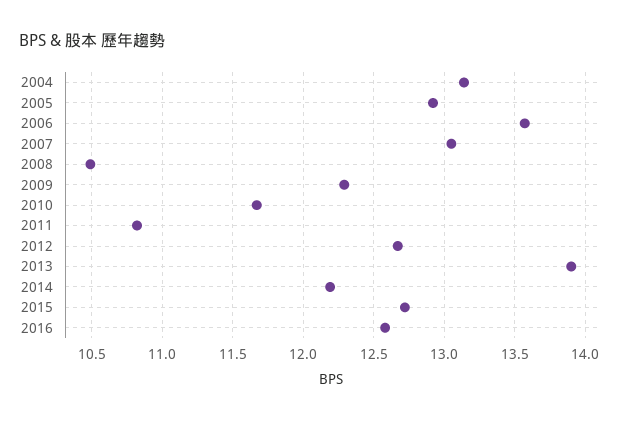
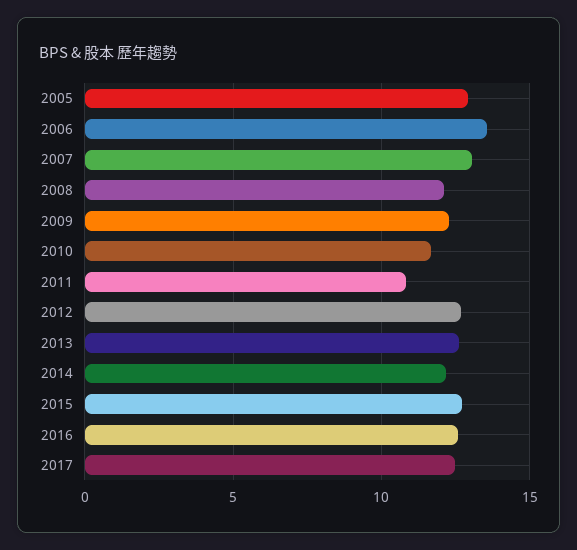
2004: 13.15 -> none
2008: 10.5 -> 12
2013: 13.9 -> 12.5
2017: none -> 12.5

